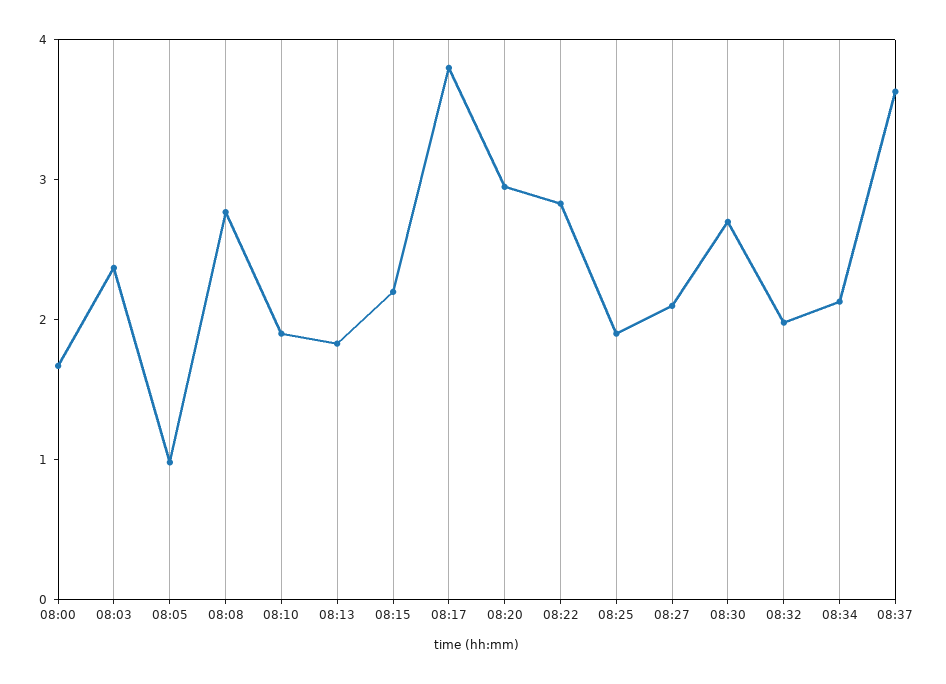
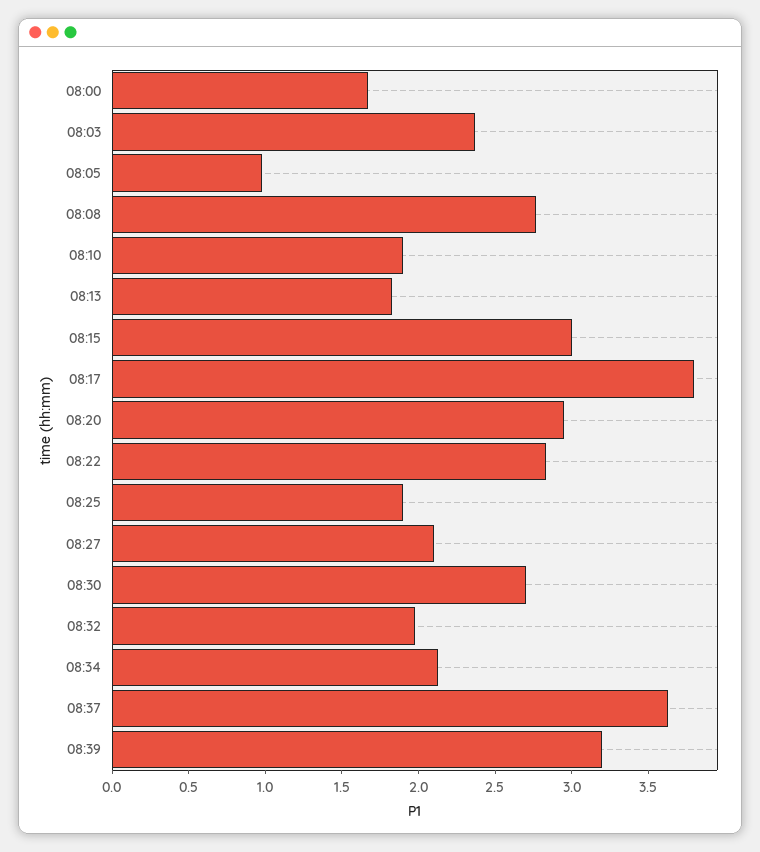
08:15: 2.2 -> 3
08:39: none -> 3.2

